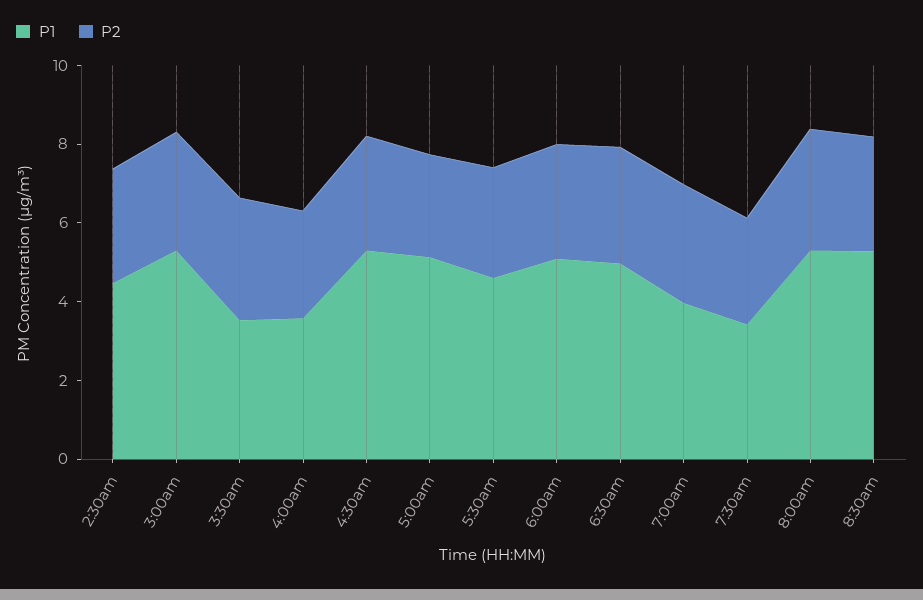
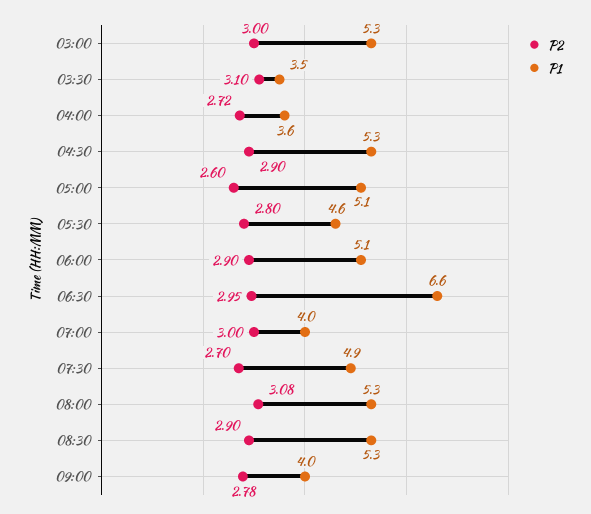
P1, 2:30am: 4.5 -> none
P2, 2:30am: 3 -> none
P1, 6:30am: 5 -> 6.6
P1, 7:30am: 3.5 -> 4.9
P2, 09:00: none -> 2.78
P1, 09:00: none -> 4

